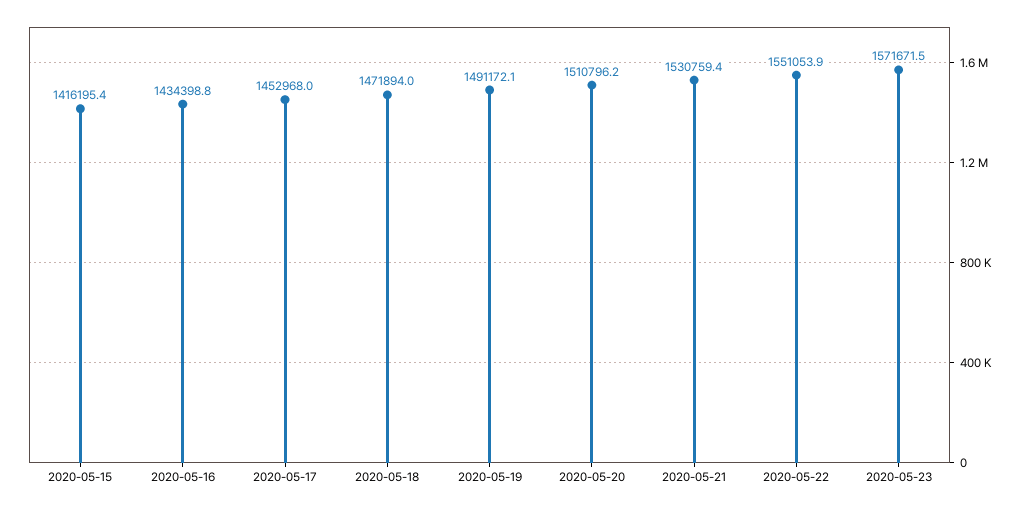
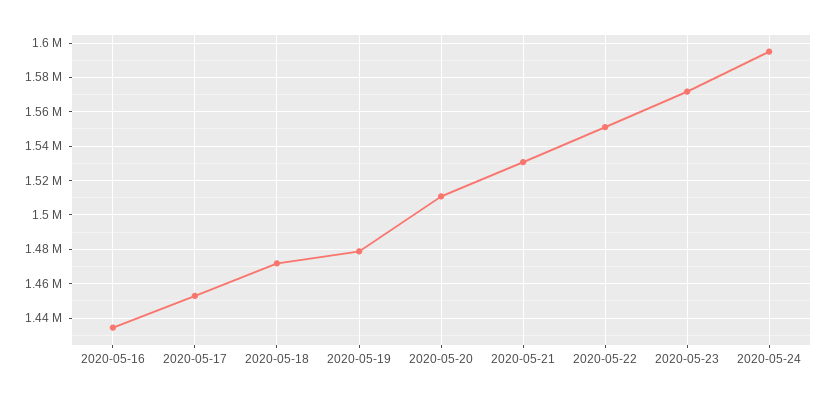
2020-05-15: 1416195.4 -> none
2020-05-19: 1491172.1 -> 1480000
2020-05-24: none -> 1595000

